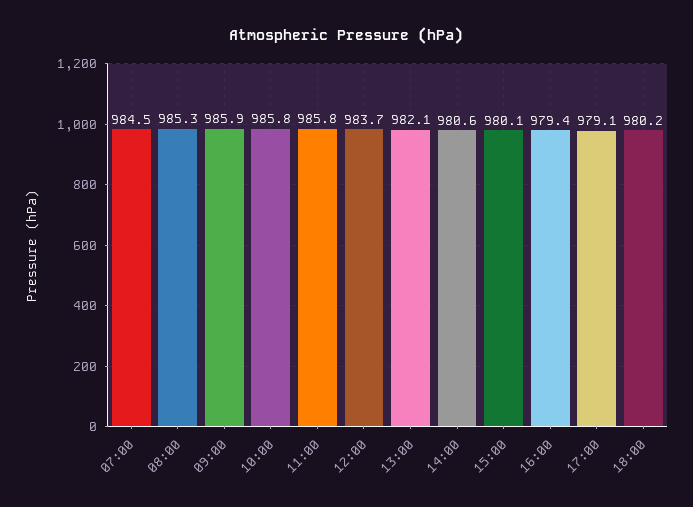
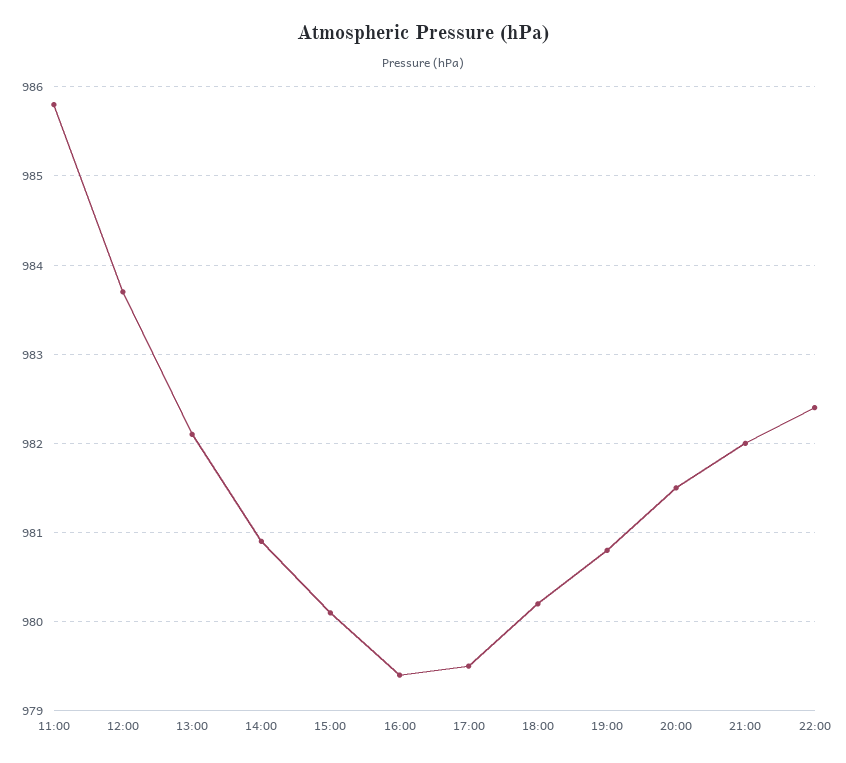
07:00: 984.5 -> none
08:00: 985.3 -> none
09:00: 985.9 -> none
10:00: 985.8 -> none
14:00: 980.6 -> 980.9
17:00: 979.1 -> 979.5
19:00: none -> 980.8
20:00: none -> 981.5
21:00: none -> 982
22:00: none -> 982.4

